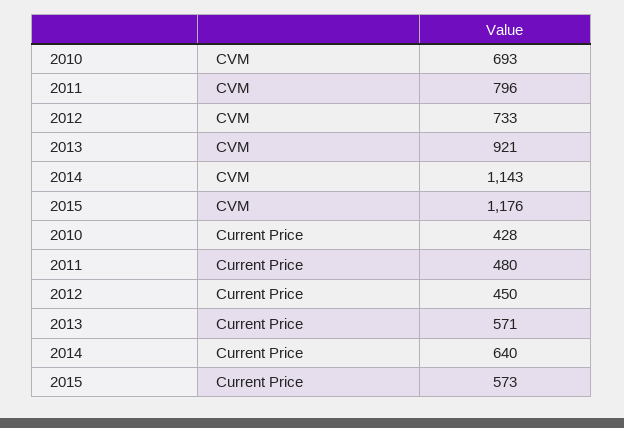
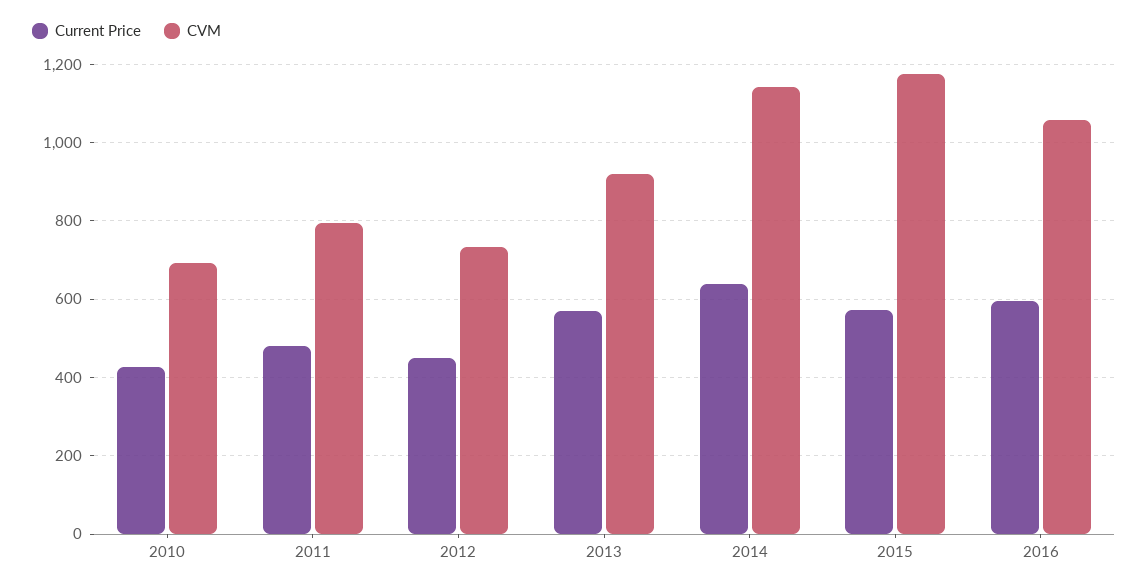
Current Price, 2016: none -> 600
CVM, 2016: none -> 1060

